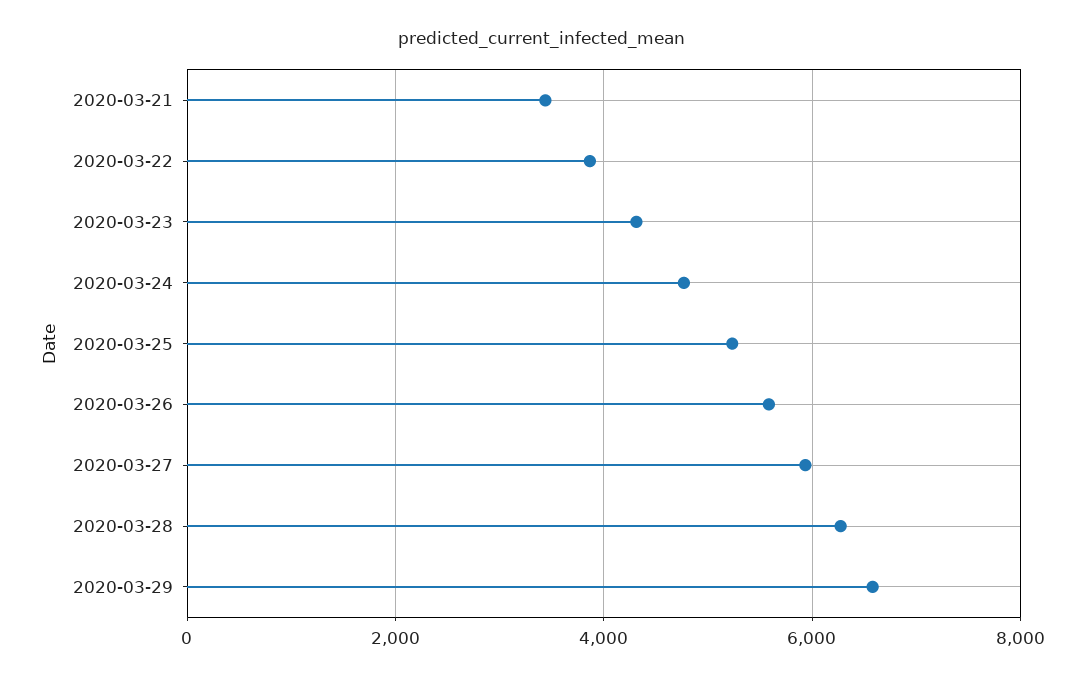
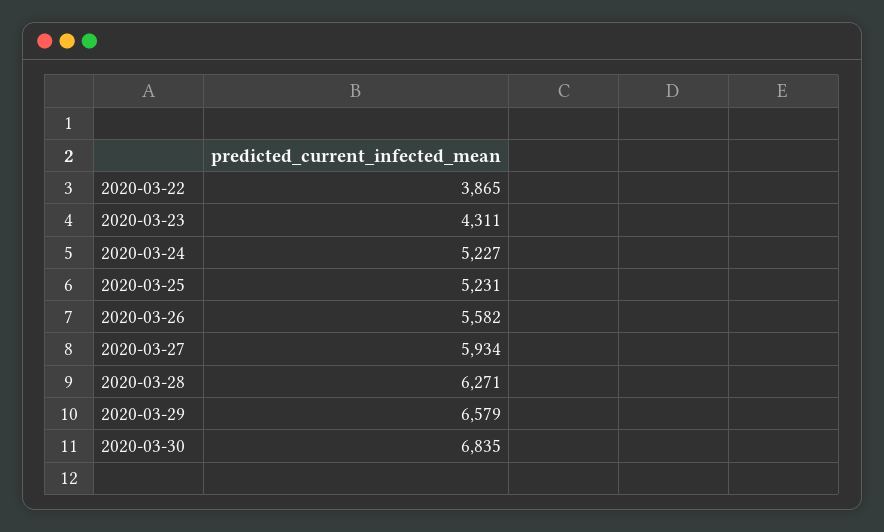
2020-03-21: 3400 -> none
2020-03-24: 4800 -> 5227
2020-03-30: none -> 6835

